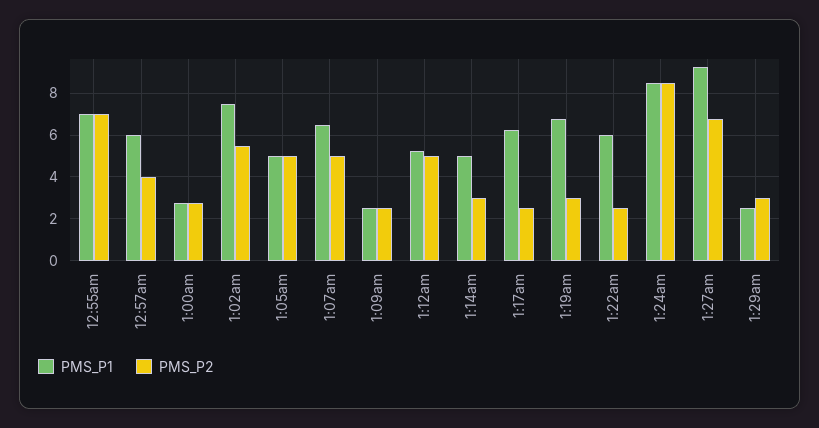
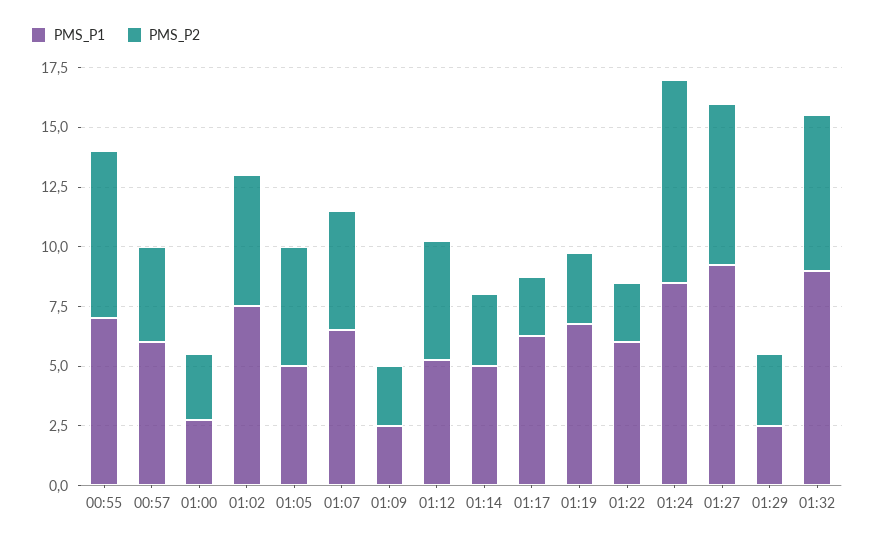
PMS_P1, 01:32: none -> 9
PMS_P2, 01:32: none -> 6.5

